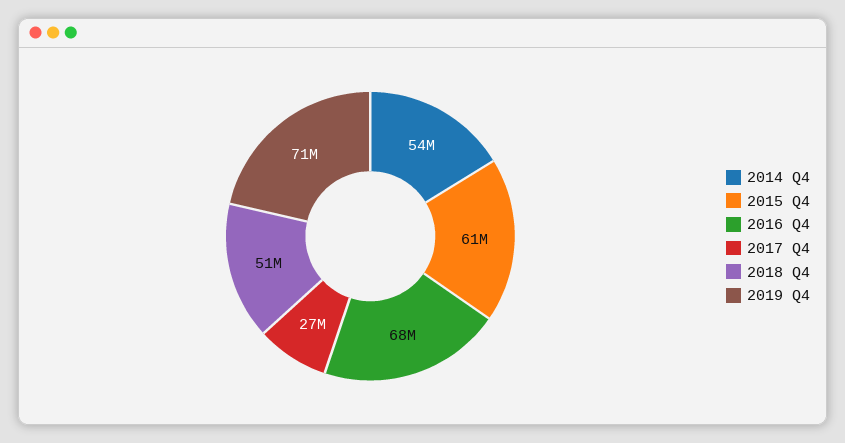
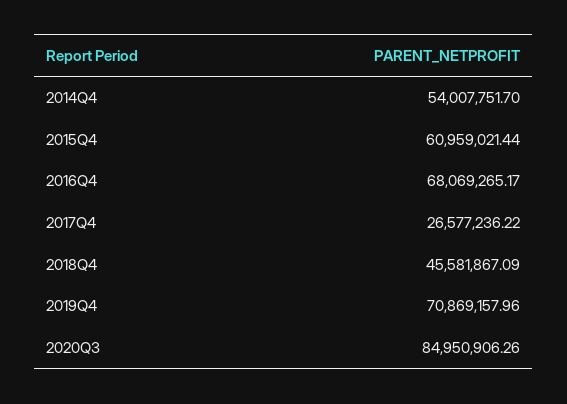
2018 Q4: 51000000 -> 45581867.09
2020Q3: none -> 84950906.26

